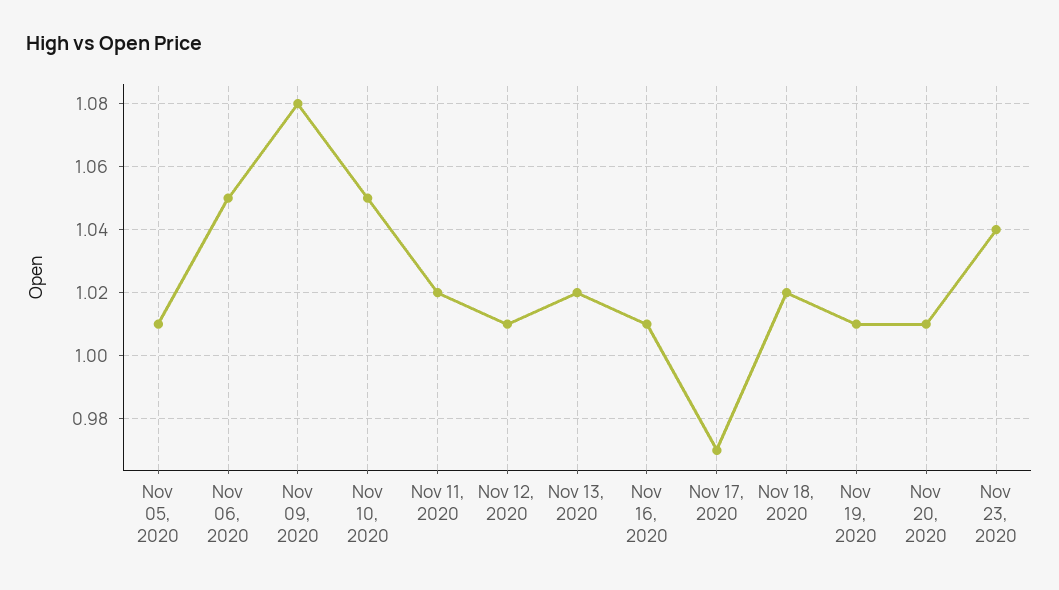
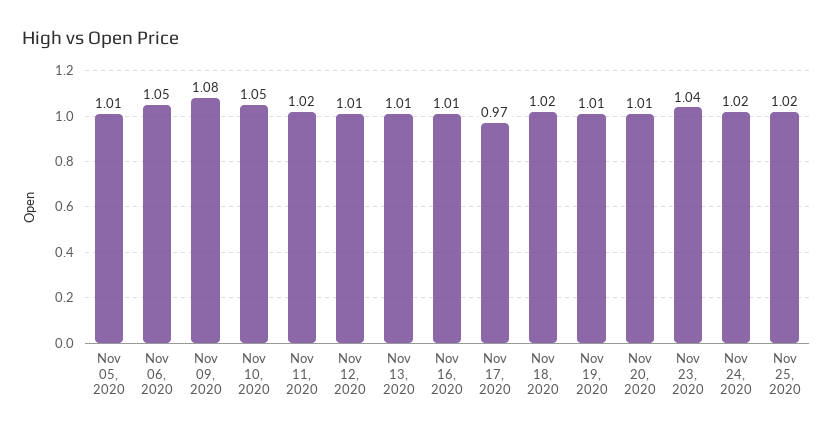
Nov 13, 2020: 1.02 -> 1.01
Nov 24, 2020: none -> 1.02
Nov 25, 2020: none -> 1.02

